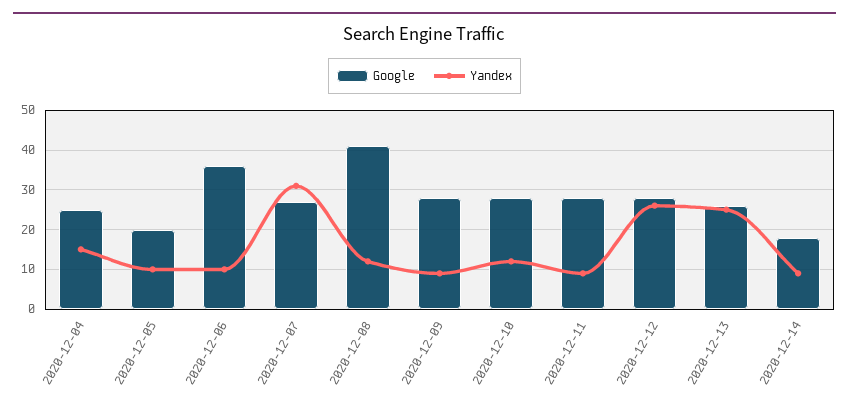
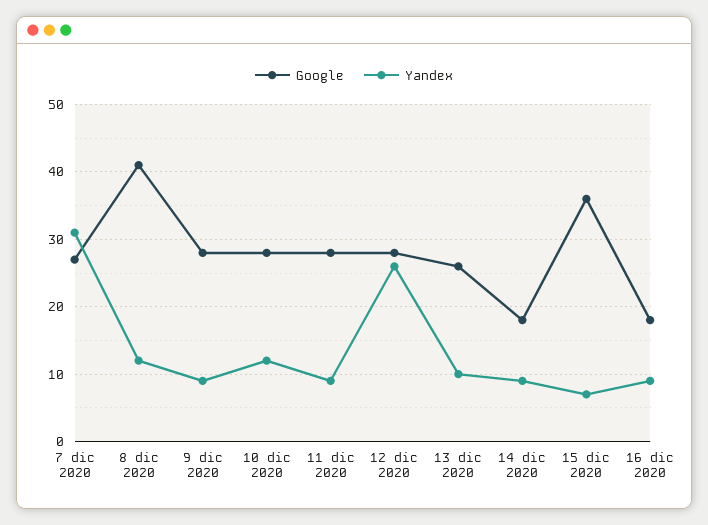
Google, 2020-12-04: 25 -> none
Yandex, 2020-12-04: 15 -> none
Google, 2020-12-05: 20 -> none
Yandex, 2020-12-05: 10 -> none
Google, 2020-12-06: 35 -> none
Yandex, 2020-12-06: 10 -> none
Yandex, 2020-12-13: 25 -> 10
Google, 15 dic 2020: none -> 36
Yandex, 15 dic 2020: none -> 7
Google, 16 dic 2020: none -> 18
Yandex, 16 dic 2020: none -> 9

